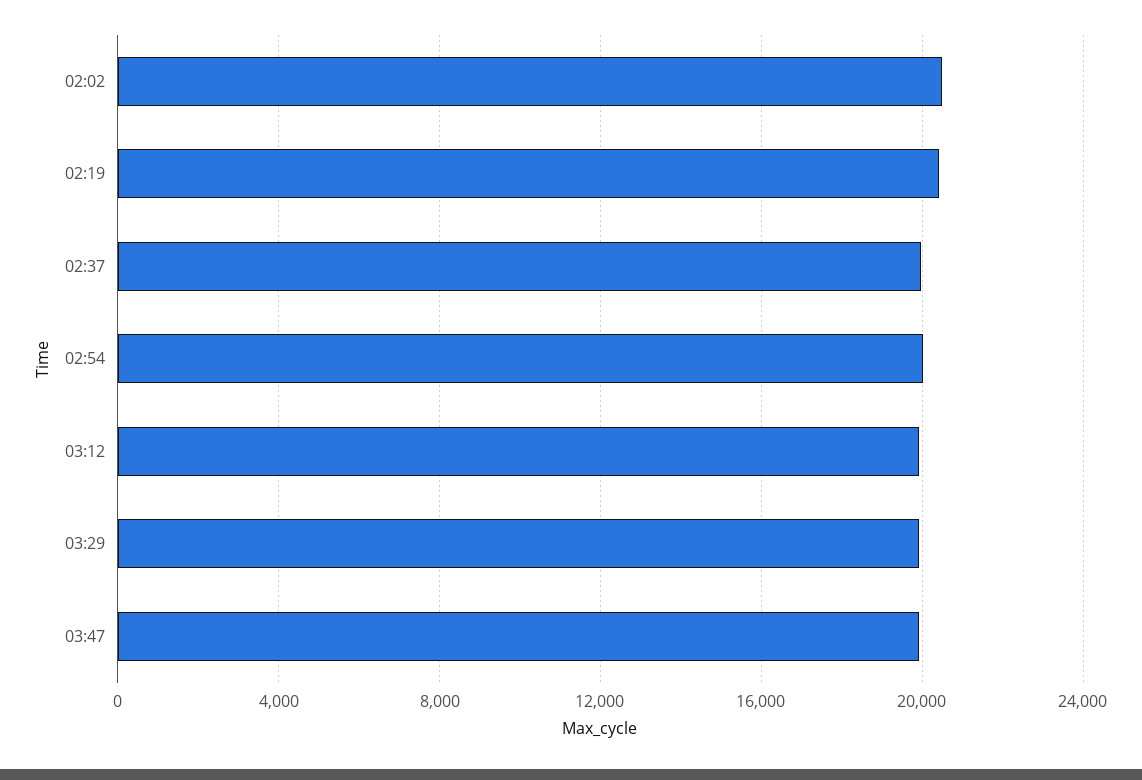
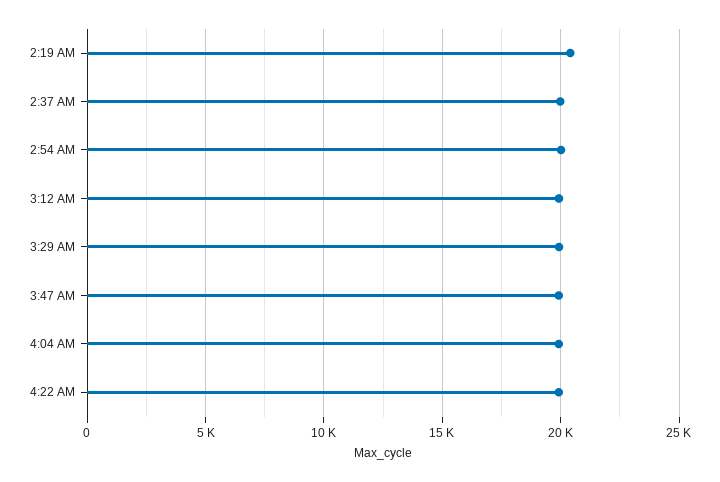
02:02: 20500 -> none
4:04 AM: none -> 20000
4:22 AM: none -> 20000

